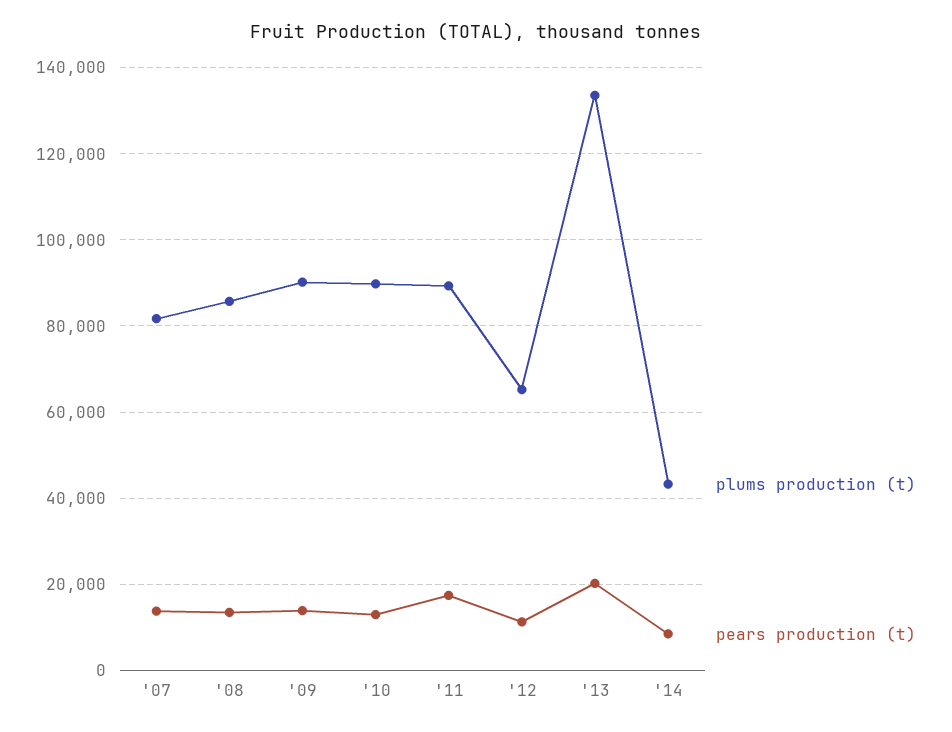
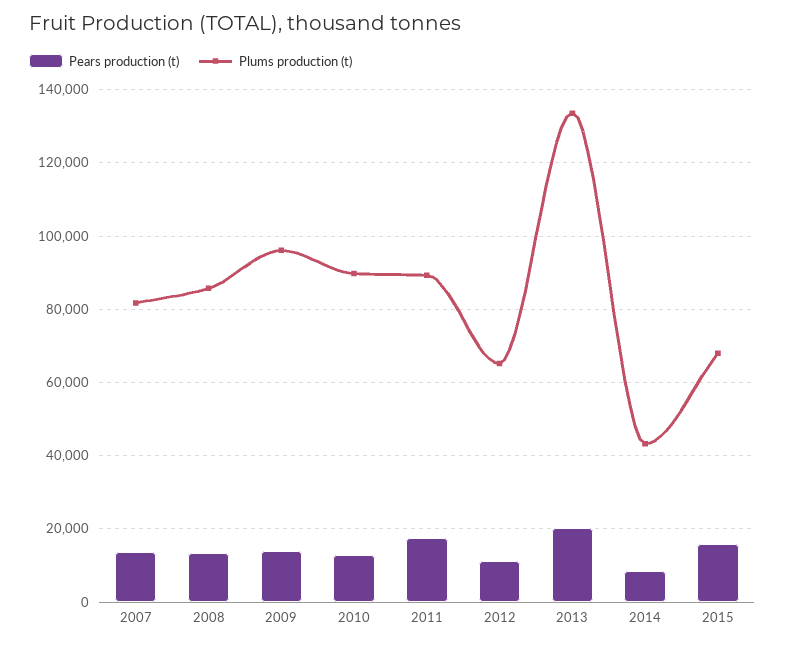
plums production (t), '09: 90000 -> 96000
pears production (t), 2015: none -> 16000
plums production (t), 2015: none -> 68000

